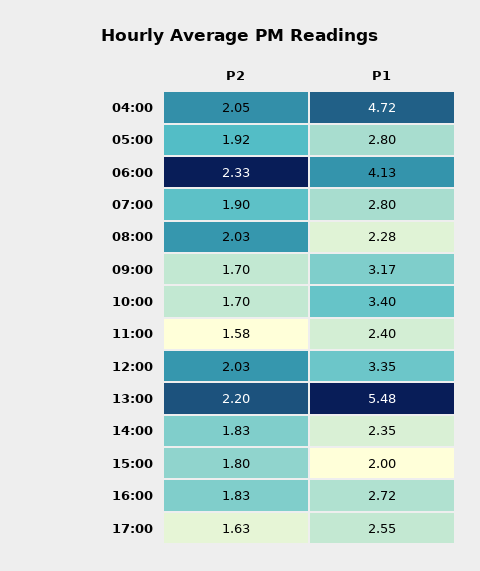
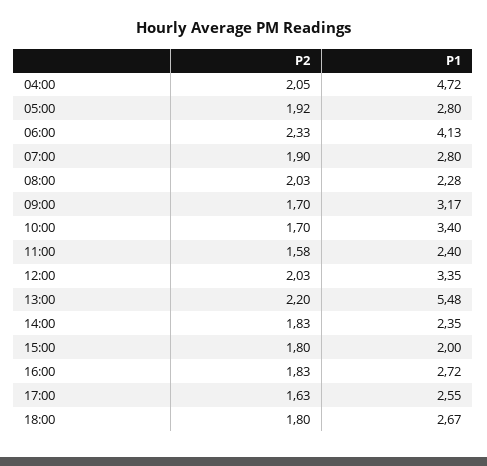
P2, 18:00: none -> 1.8
P1, 18:00: none -> 2.67

